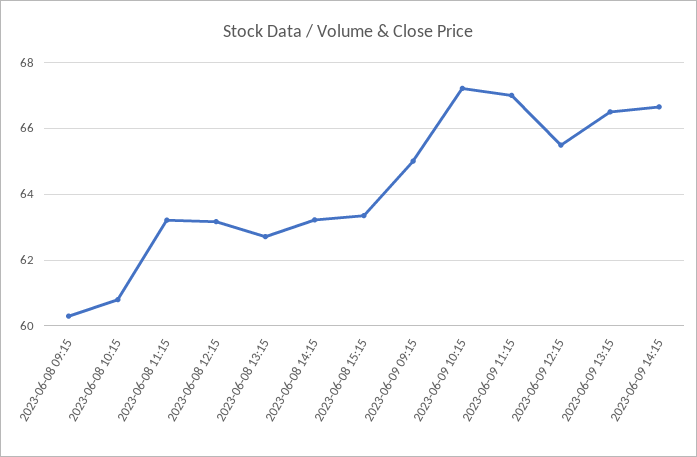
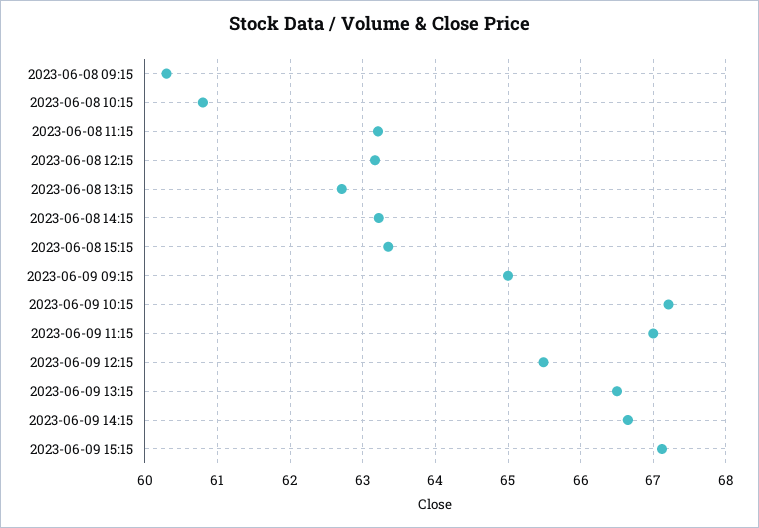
2023-06-09 15:15: none -> 67.1

